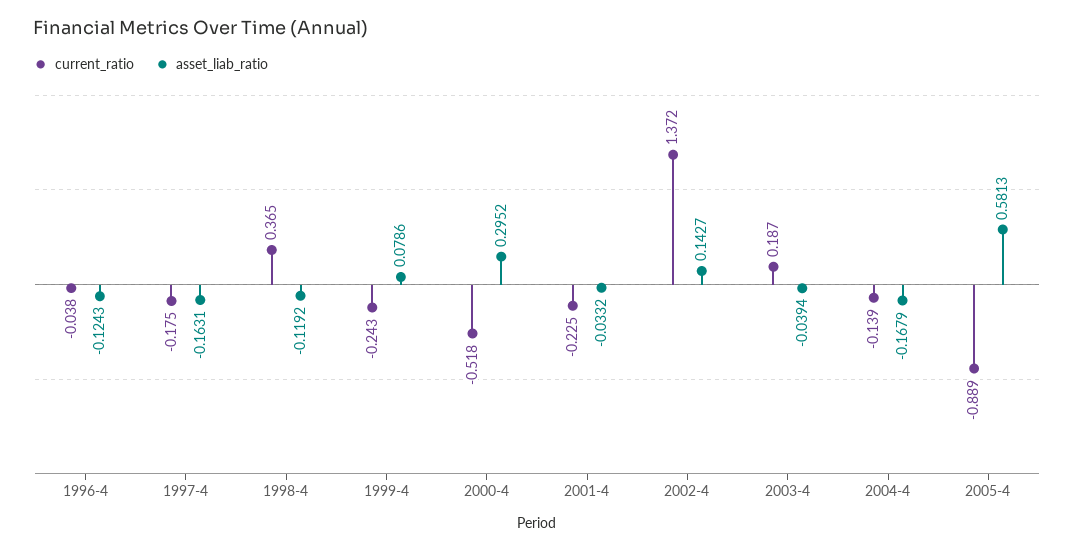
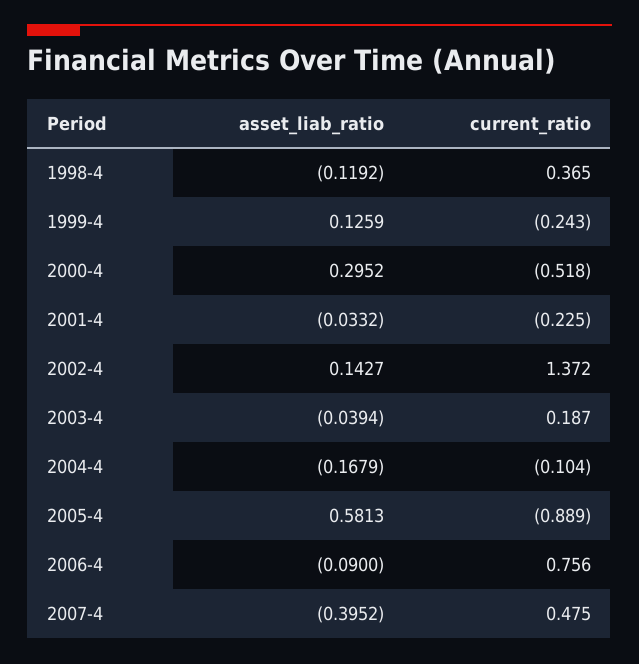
current_ratio, 1996-4: -0.038 -> none
asset_liab_ratio, 1996-4: -0.1243 -> none
current_ratio, 1997-4: -0.175 -> none
asset_liab_ratio, 1997-4: -0.1631 -> none
asset_liab_ratio, 1999-4: 0.0786 -> 0.1259
current_ratio, 2004-4: -0.139 -> -0.104
asset_liab_ratio, 2006-4: none -> -0.09
current_ratio, 2006-4: none -> 0.756
asset_liab_ratio, 2007-4: none -> -0.3952
current_ratio, 2007-4: none -> 0.475

